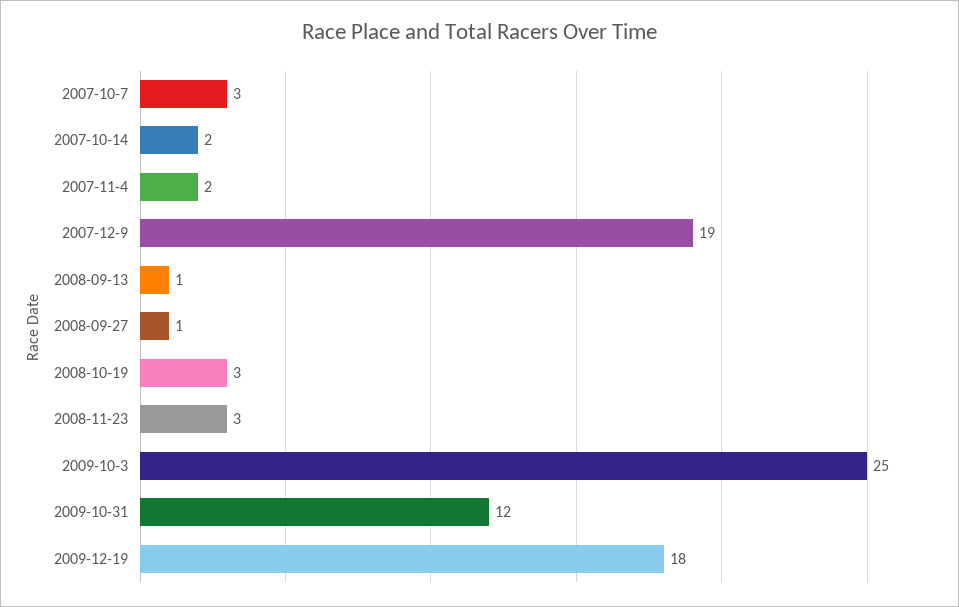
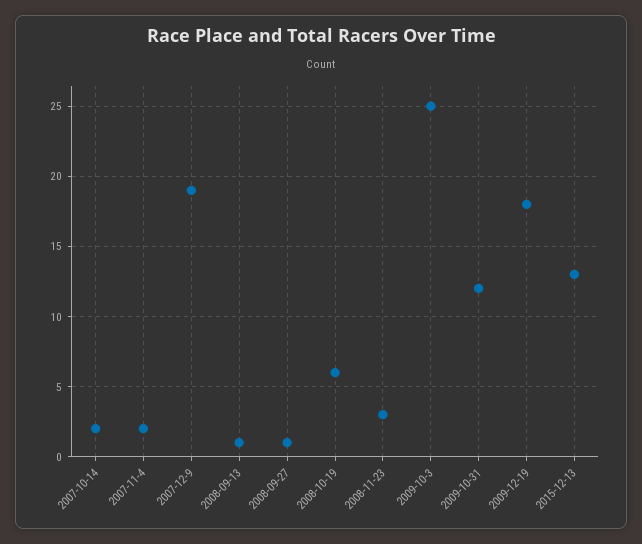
2007-10-7: 3 -> none
2008-10-19: 3 -> 6
2015-12-13: none -> 13

